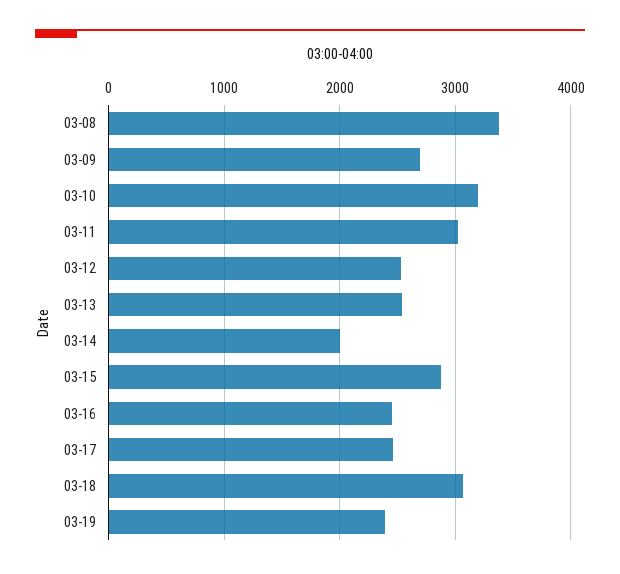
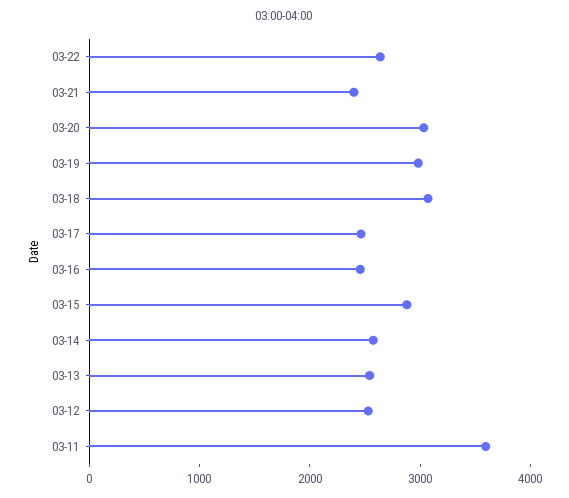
03-08: 3400 -> none
03-09: 2700 -> none
03-10: 3200 -> none
03-11: 3000 -> 3600
03-14: 2000 -> 2600
03-19: 2400 -> 3000
03-22: none -> 2600
03-21: none -> 2400
03-20: none -> 3000

